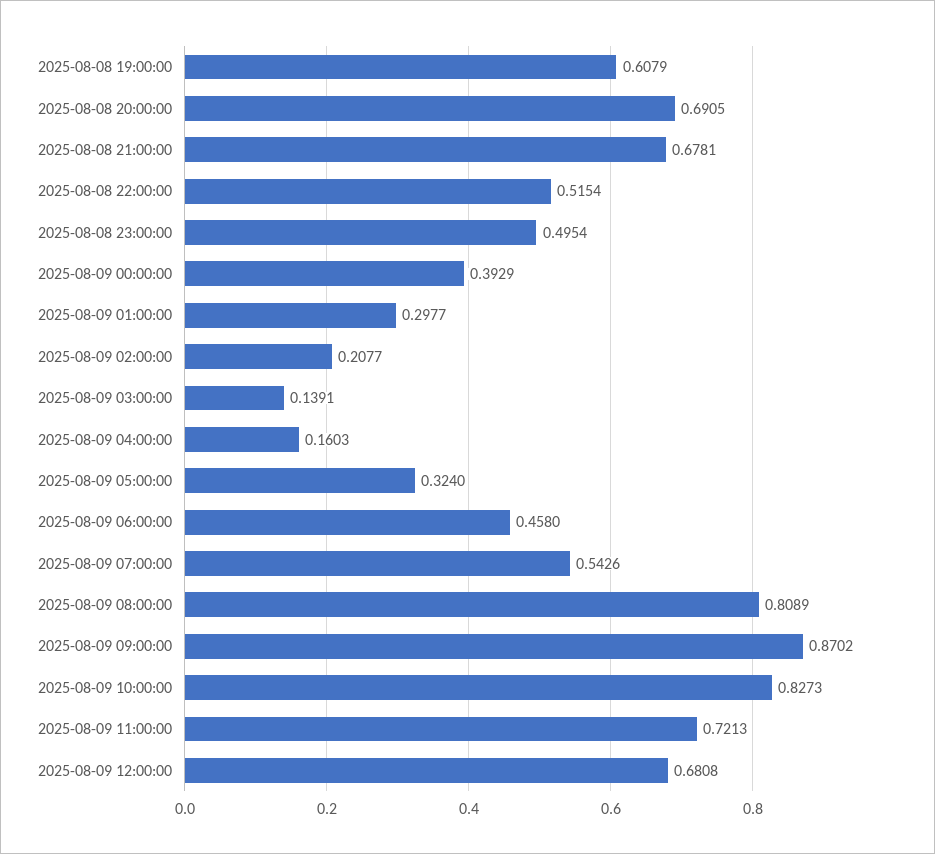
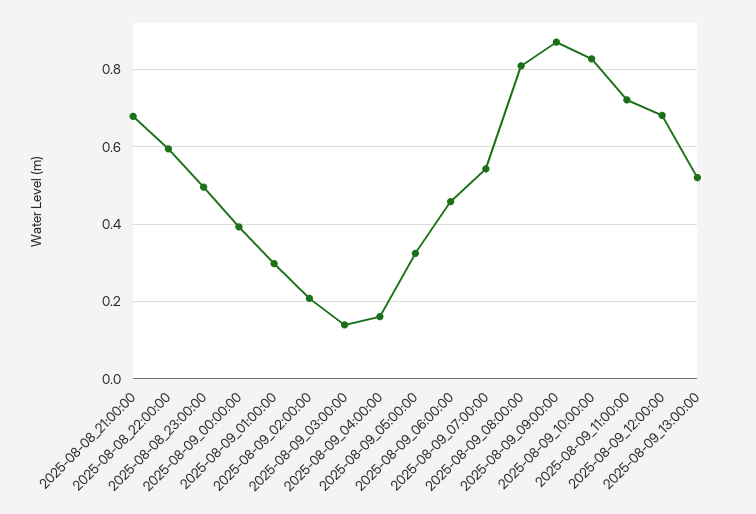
2025-08-08 19:00:00: 0.6079 -> none
2025-08-08 20:00:00: 0.6905 -> none
2025-08-08 22:00:00: 0.5154 -> 0.6
2025-08-09_13:00:00: none -> 0.52

